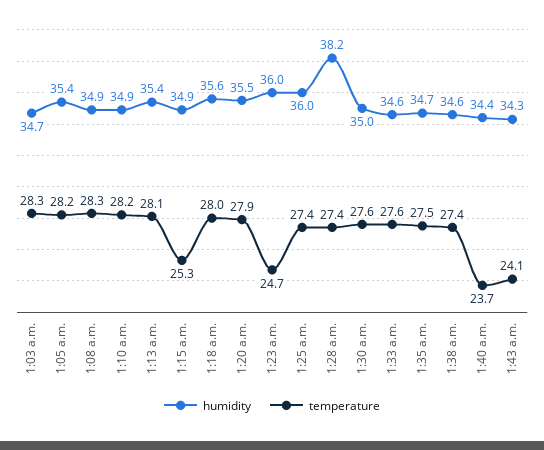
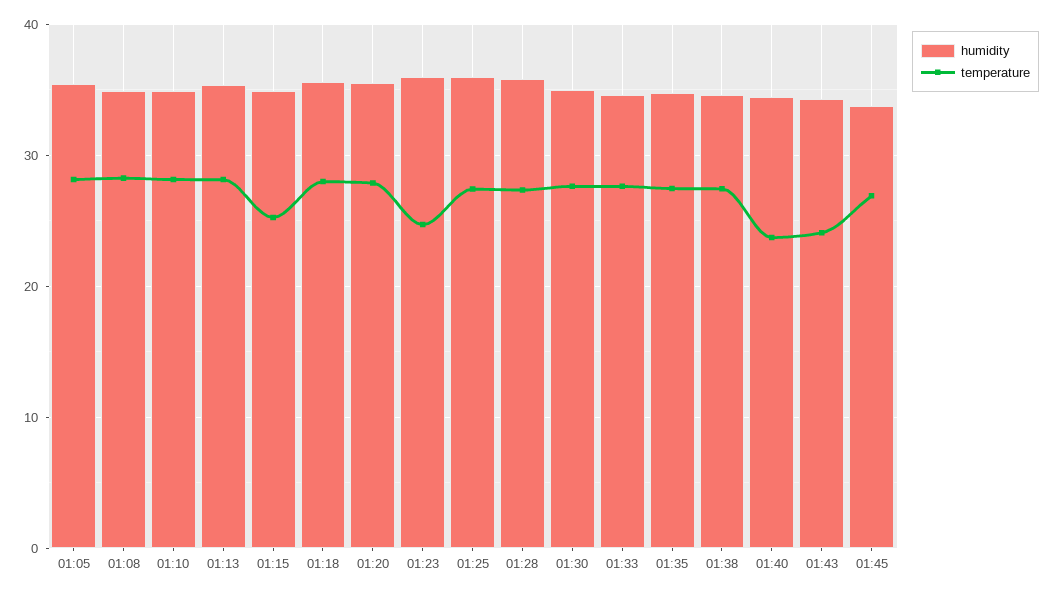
humidity, 1:03 a.m.: 34.7 -> none
temperature, 1:03 a.m.: 28.3 -> none
humidity, 1:28 a.m.: 38.2 -> 36
humidity, 01:45: none -> 34
temperature, 01:45: none -> 27

